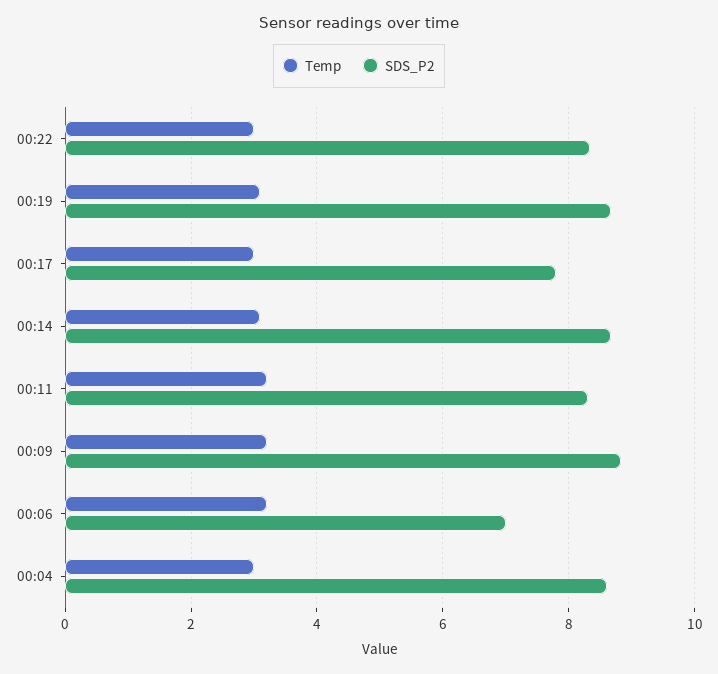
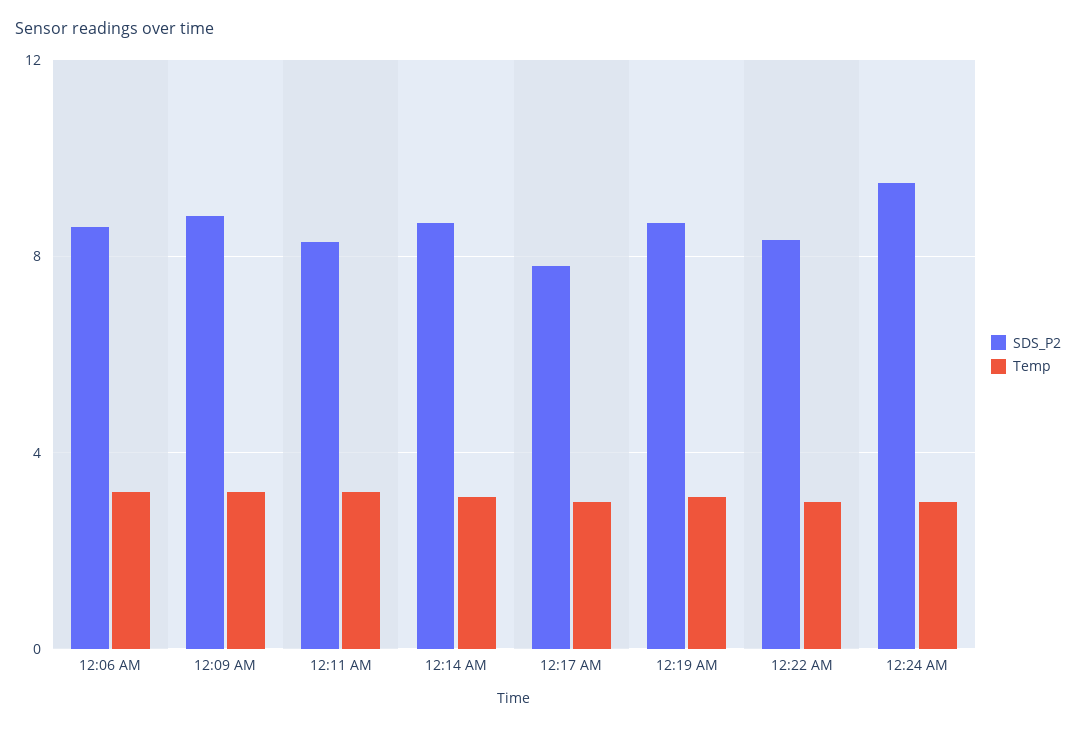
SDS_P2, 00:06: 7 -> 8.5
Temp, 00:04: 3 -> none
SDS_P2, 00:04: 8.6 -> none
SDS_P2, 12:24 AM: none -> 9.5
Temp, 12:24 AM: none -> 3

